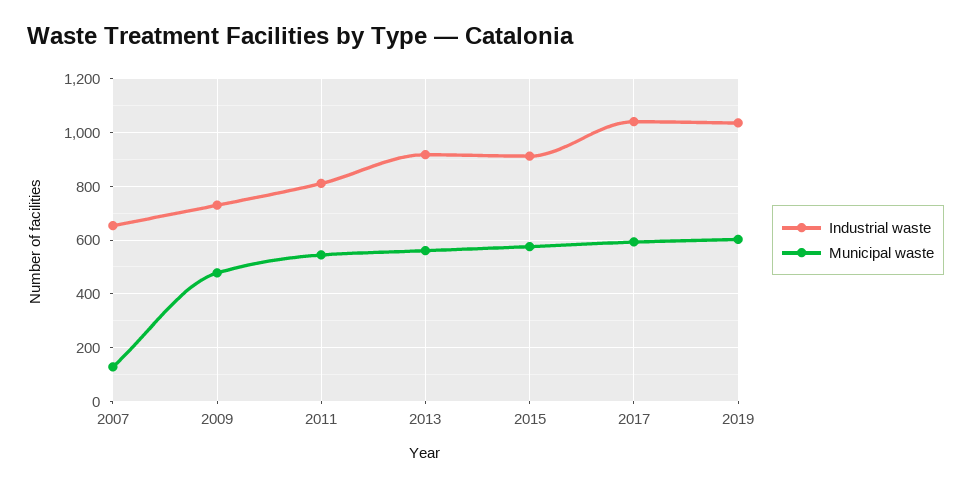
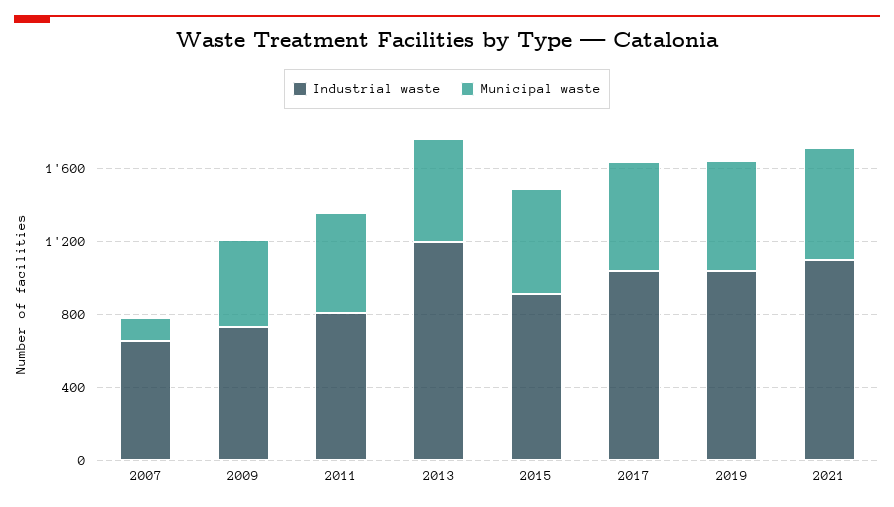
Industrial waste, 2013: 925 -> 1200
Industrial waste, 2021: none -> 1100
Municipal waste, 2021: none -> 600

